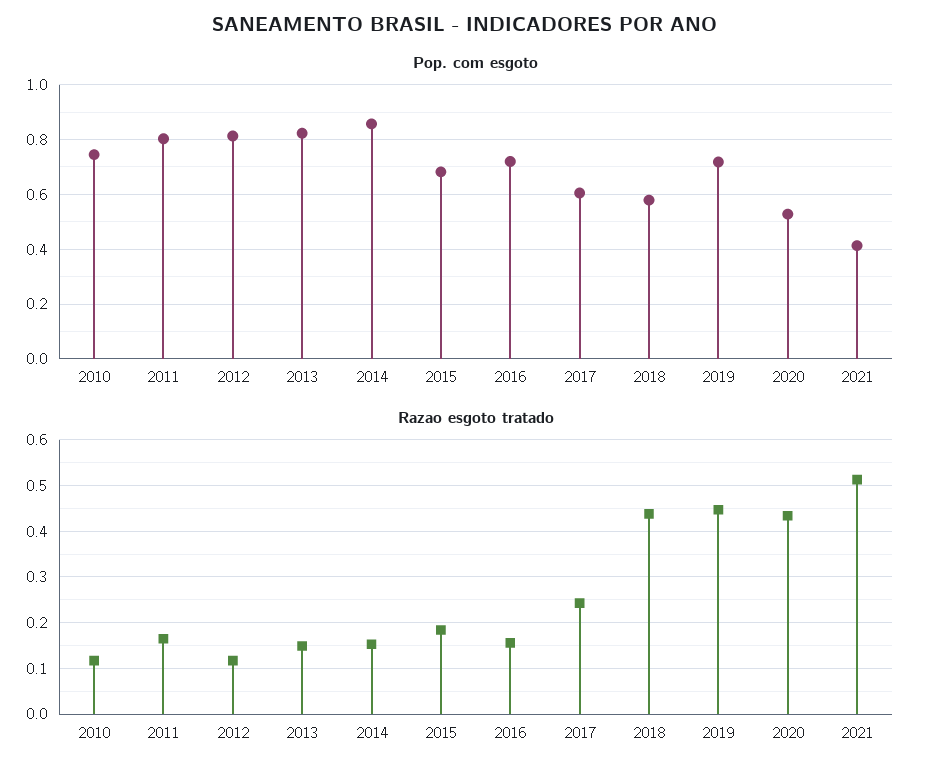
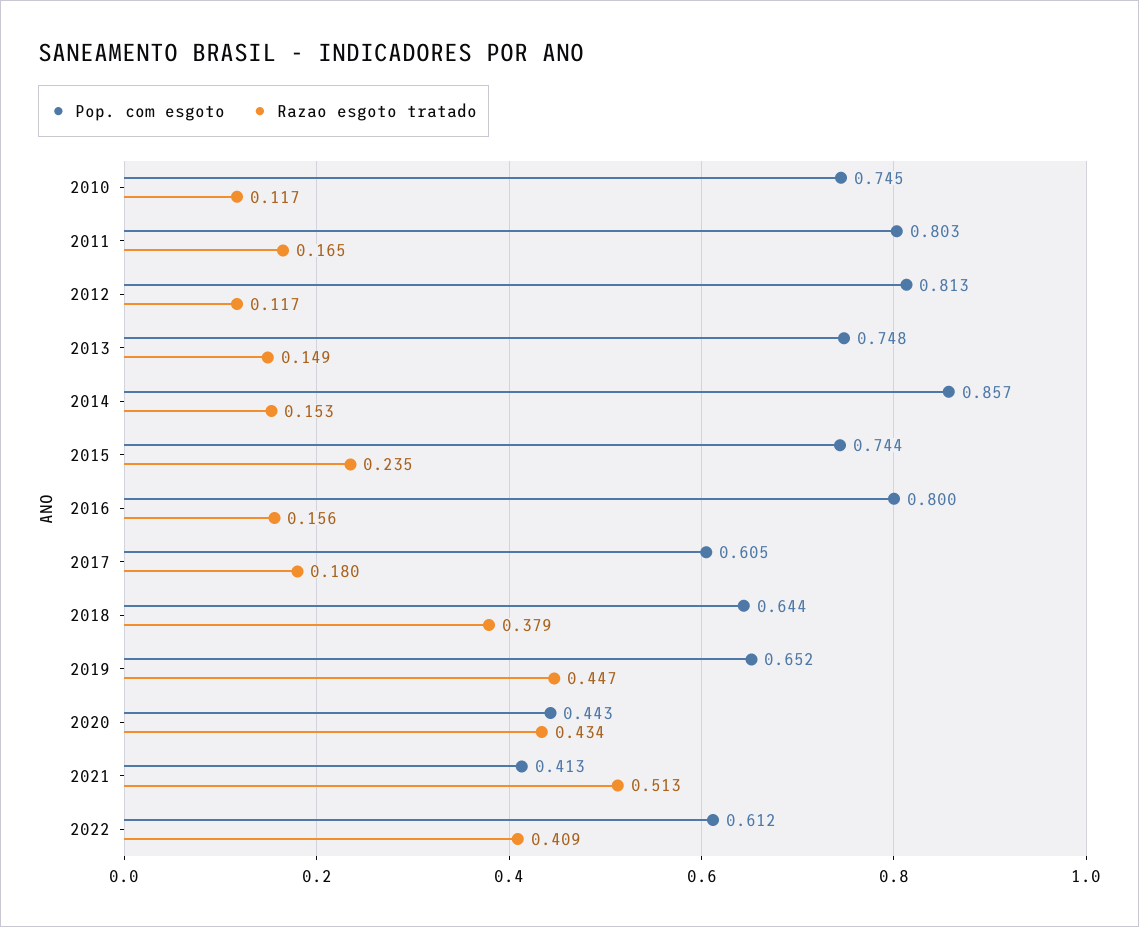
Pop. com esgoto, 2013: 0.825 -> 0.748
Pop. com esgoto, 2015: 0.675 -> 0.744
Pop. com esgoto, 2016: 0.725 -> 0.8
Pop. com esgoto, 2018: 0.575 -> 0.644
Pop. com esgoto, 2019: 0.725 -> 0.652
Pop. com esgoto, 2020: 0.525 -> 0.443
Razao esgoto tratado, 2015: 0.18 -> 0.235
Razao esgoto tratado, 2017: 0.24 -> 0.18
Razao esgoto tratado, 2018: 0.44 -> 0.379
Pop. com esgoto, 2022: none -> 0.612
Razao esgoto tratado, 2022: none -> 0.409

